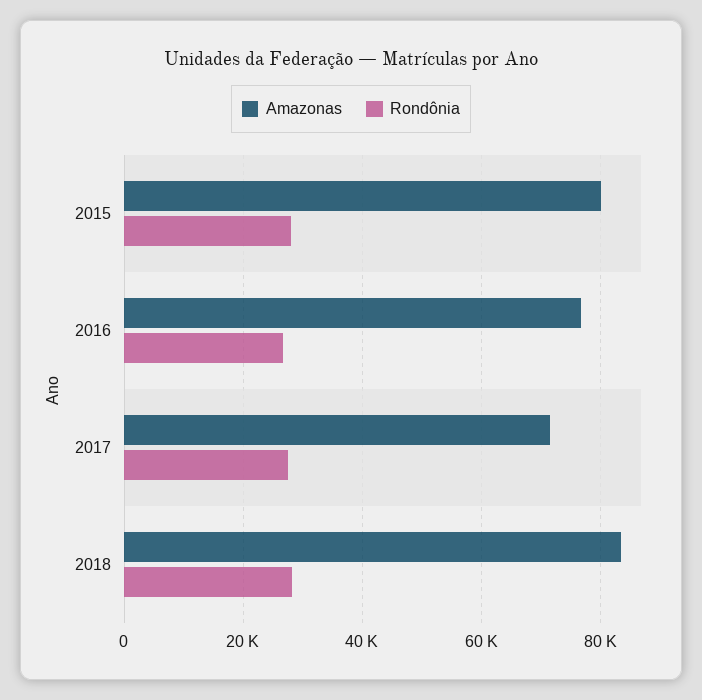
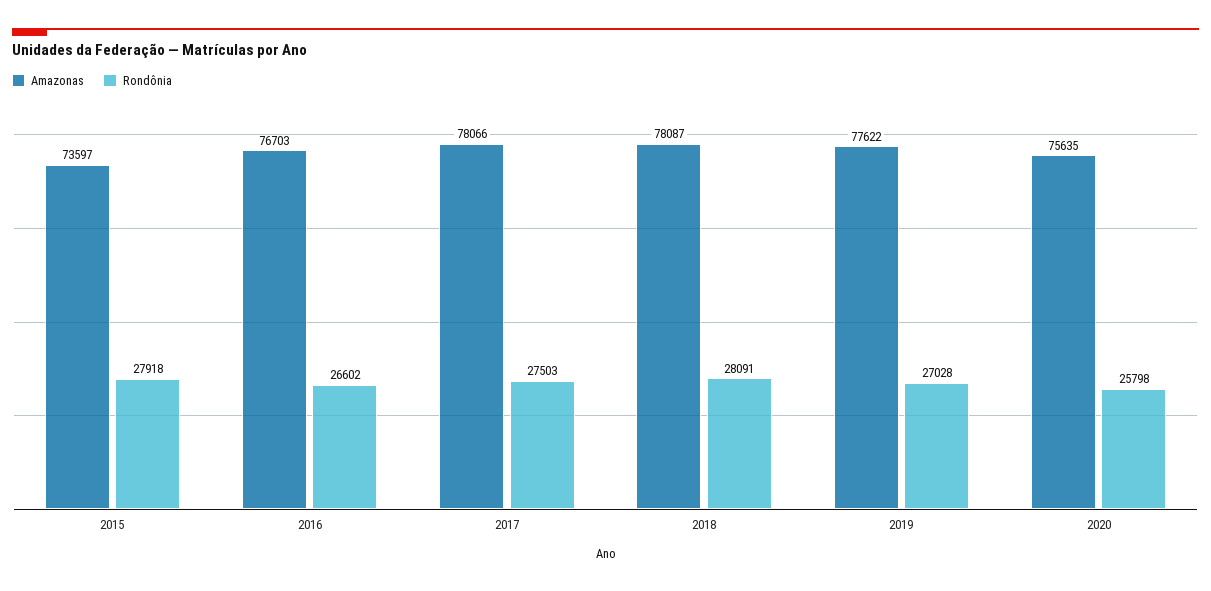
Amazonas, 2015: 80000 -> 73597
Amazonas, 2017: 72000 -> 78066
Amazonas, 2018: 84000 -> 78087
Amazonas, 2019: none -> 77622
Rondônia, 2019: none -> 27028
Amazonas, 2020: none -> 75635
Rondônia, 2020: none -> 25798

